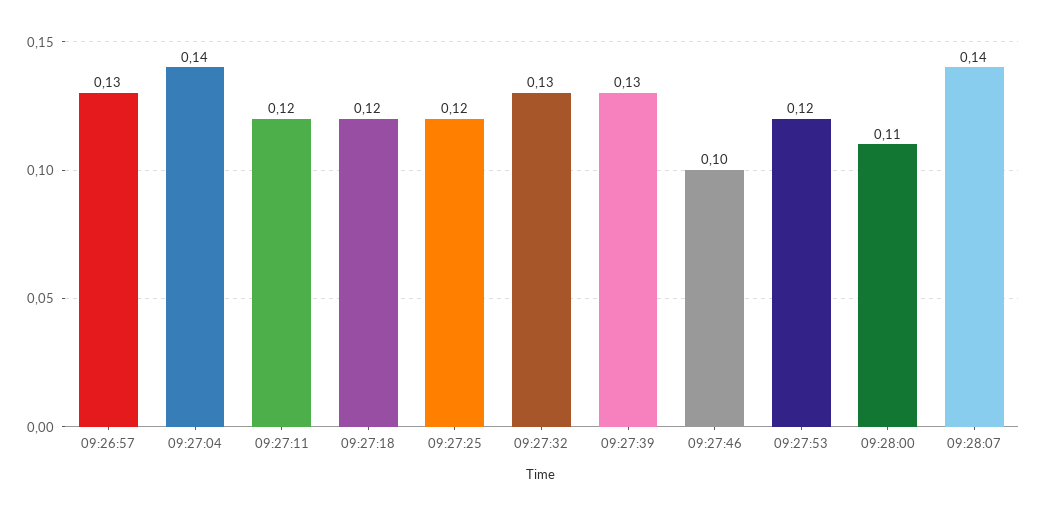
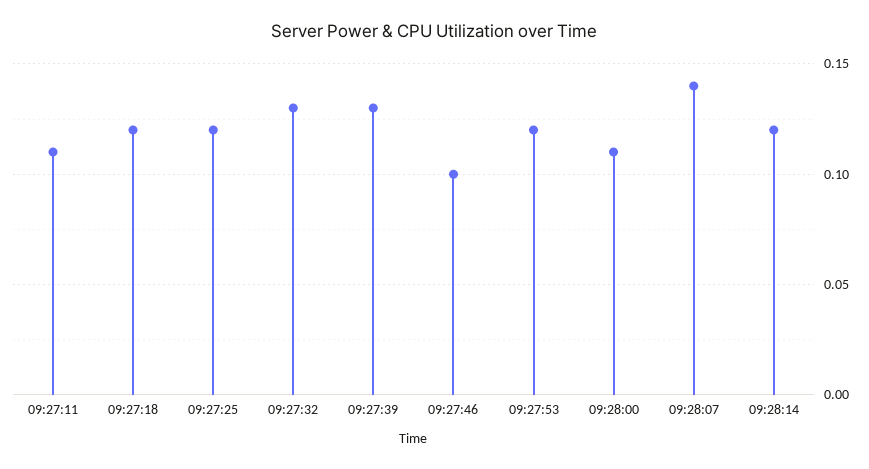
09:26:57: 0.13 -> none
09:27:04: 0.14 -> none
09:27:11: 0.12 -> 0.11
09:28:14: none -> 0.12

